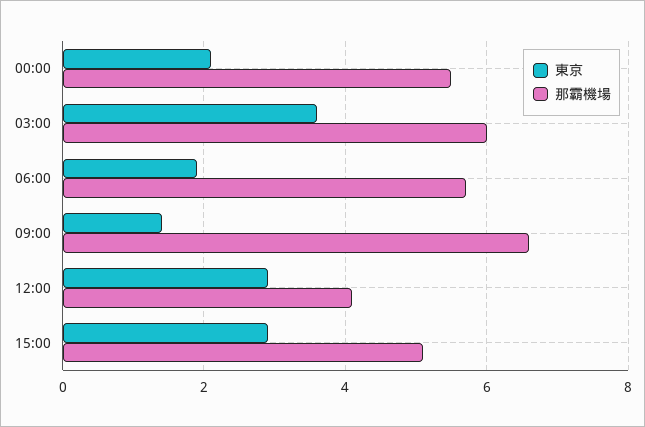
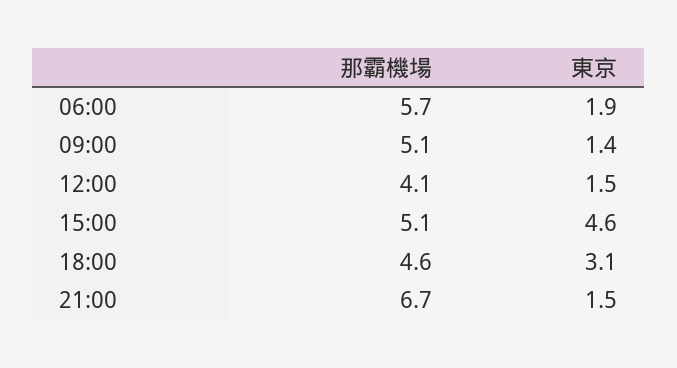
東京, 00:00: 2 -> none
那霸機場, 00:00: 5.5 -> none
東京, 03:00: 3.5 -> none
那霸機場, 03:00: 6 -> none
那霸機場, 09:00: 6.5 -> 5.1
東京, 12:00: 3 -> 1.5
東京, 15:00: 3 -> 4.6
那霸機場, 18:00: none -> 4.6
東京, 18:00: none -> 3.1
那霸機場, 21:00: none -> 6.7
東京, 21:00: none -> 1.5

